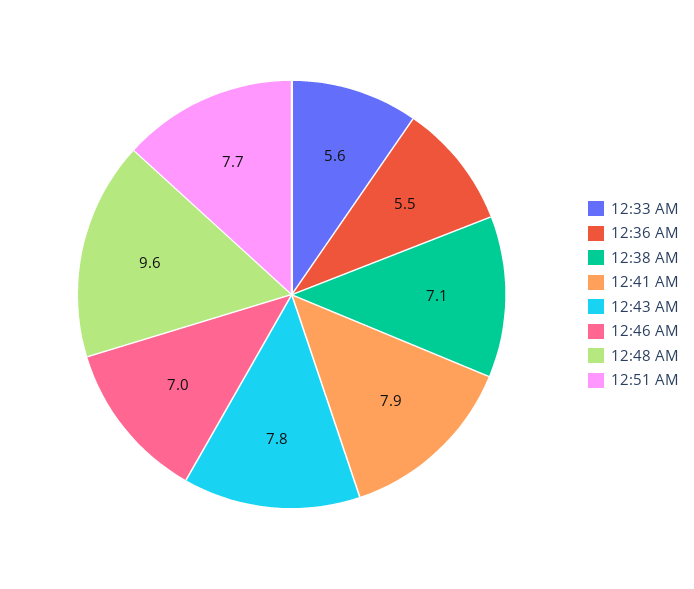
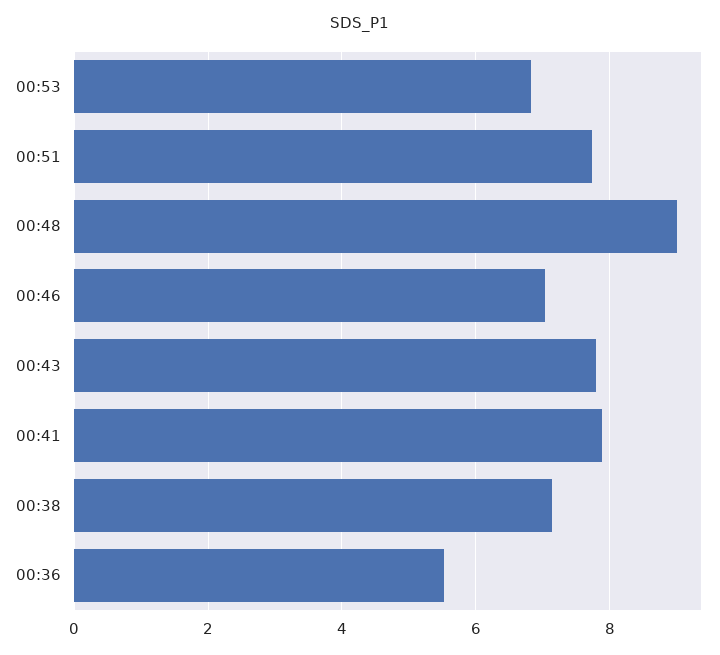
12:33 AM: 5.6 -> none
12:48 AM: 9.6 -> 9
00:53: none -> 6.8

